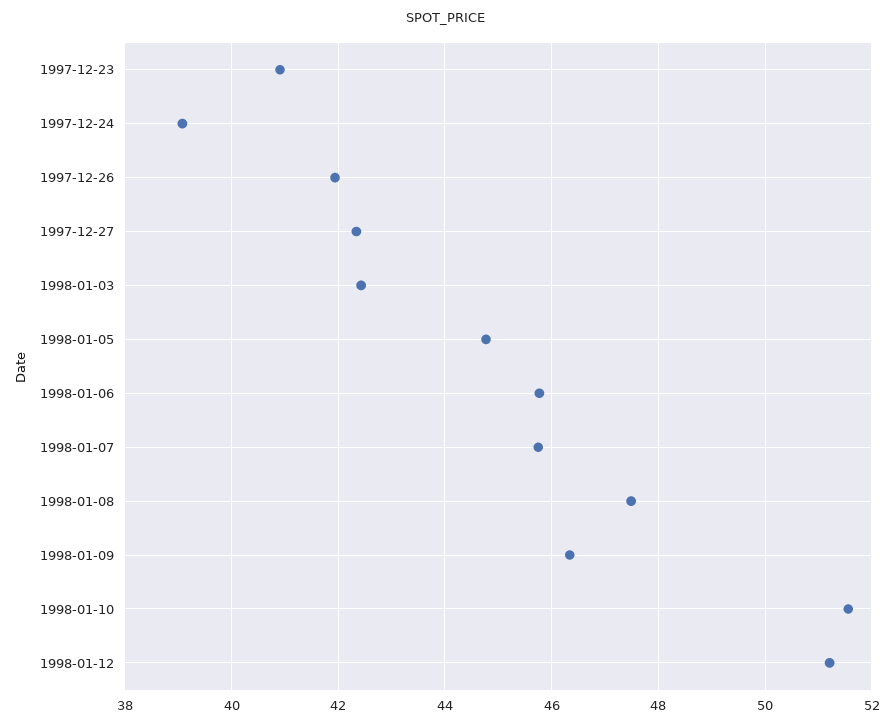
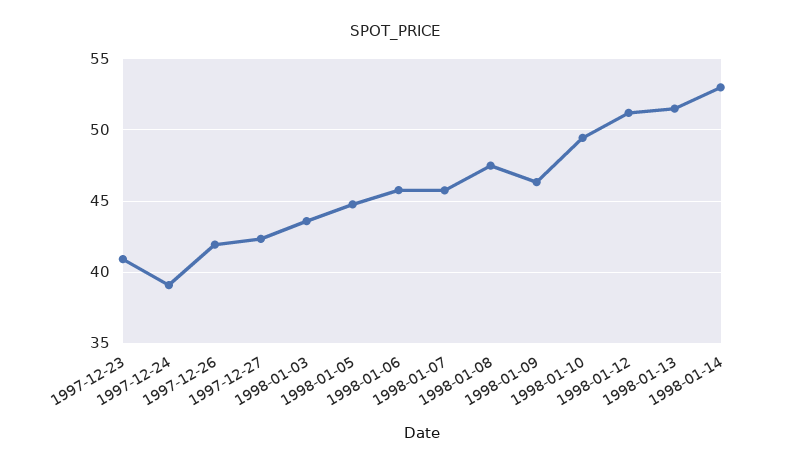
1998-01-03: 42.4 -> 43.5
1998-01-10: 51.6 -> 49.5
1998-01-13: none -> 51.5
1998-01-14: none -> 53

